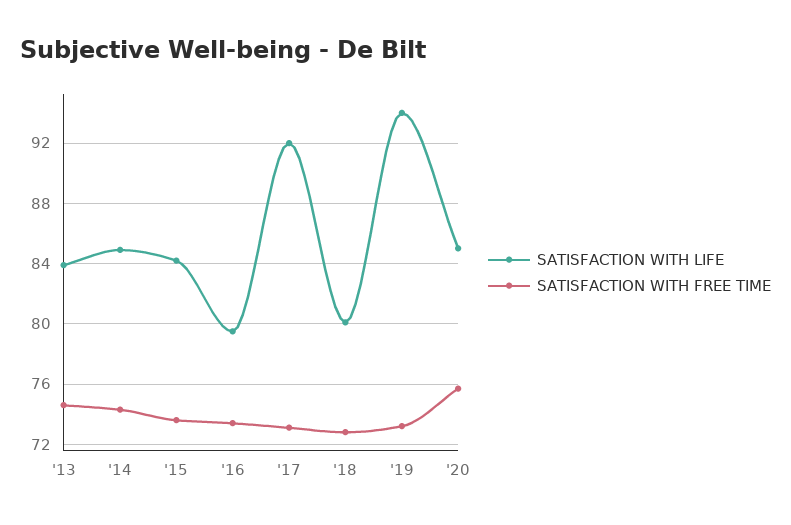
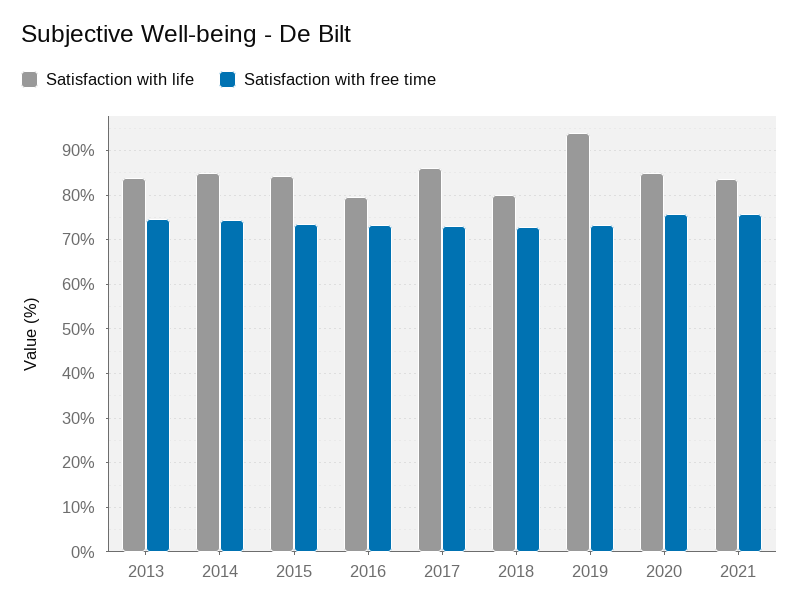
SATISFACTION WITH LIFE, '17: 92 -> 86
SATISFACTION WITH LIFE, 2021: none -> 84
SATISFACTION WITH FREE TIME, 2021: none -> 76

